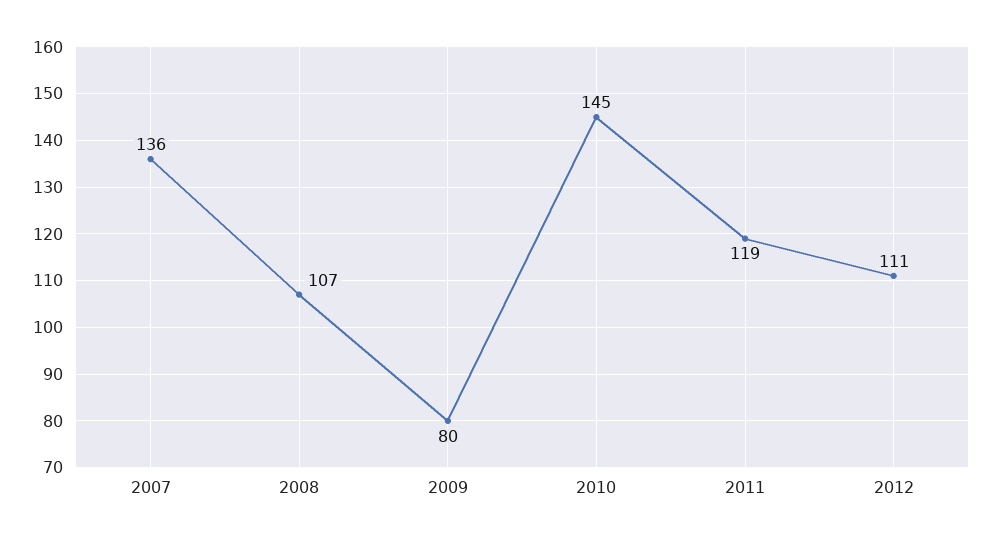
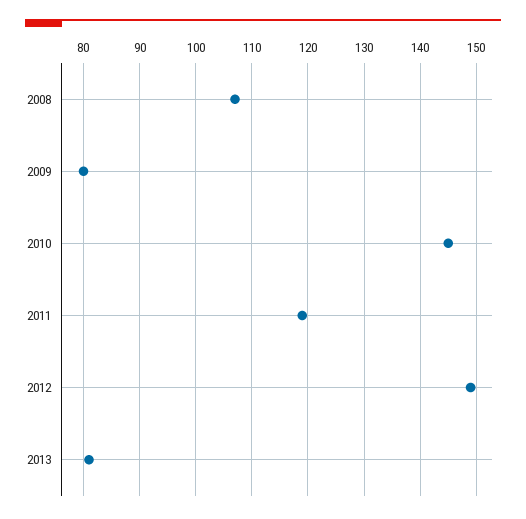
2007: 136 -> none
2012: 111 -> 150
2013: none -> 80

